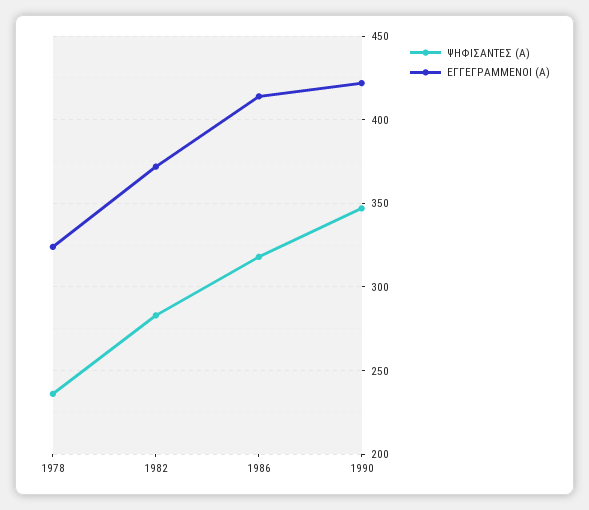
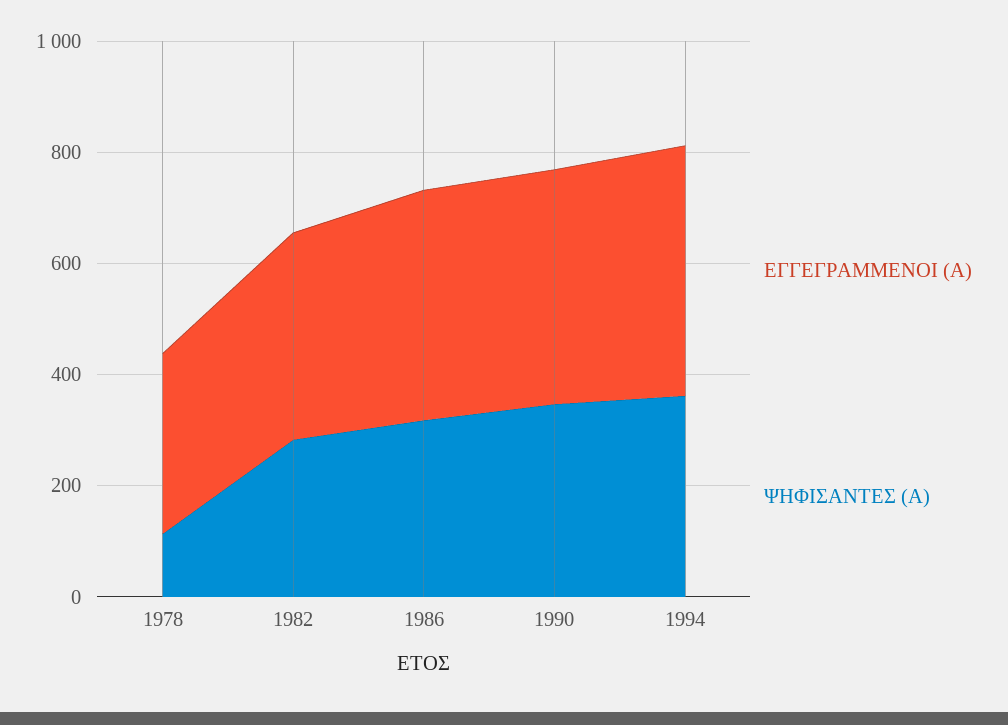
ΨΗΦΙΣΑΝΤΕΣ (Α), 1978: 235 -> 100
ΕΓΓΕΓΡΑΜΜΕΝΟΙ (Α), 1994: none -> 450
ΨΗΦΙΣΑΝΤΕΣ (Α), 1994: none -> 350

